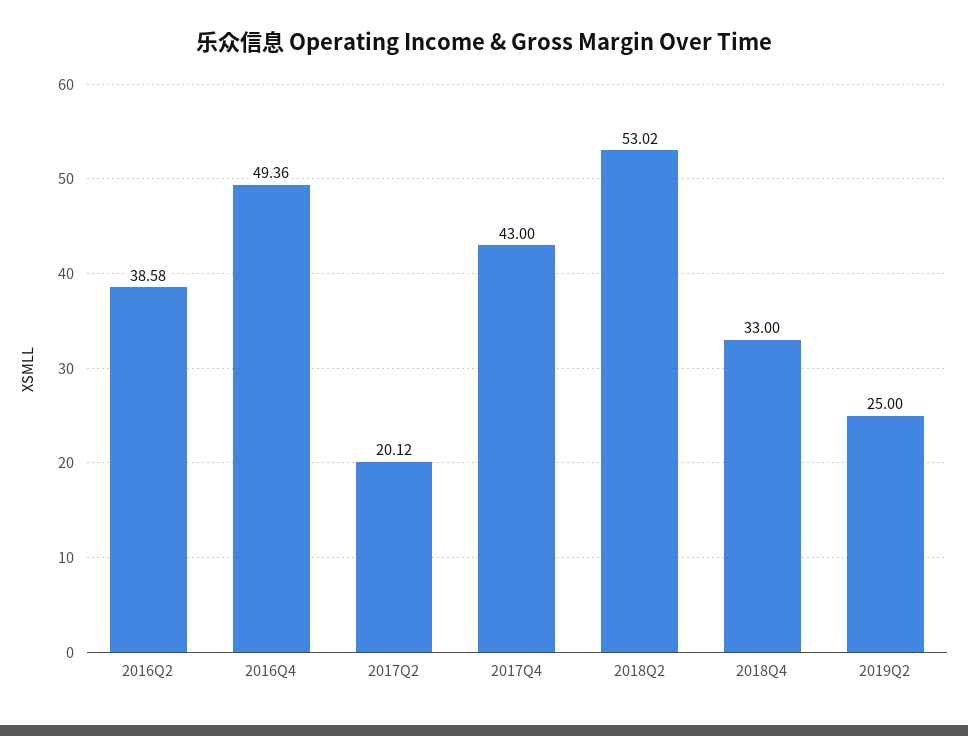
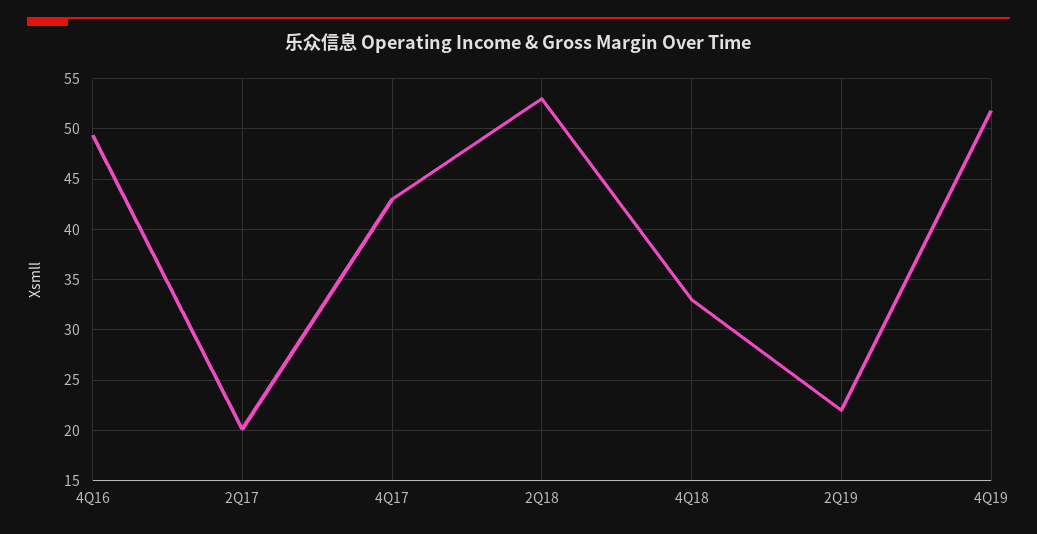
2016Q2: 38.58 -> none
2019Q2: 25 -> 22
4Q19: none -> 52

